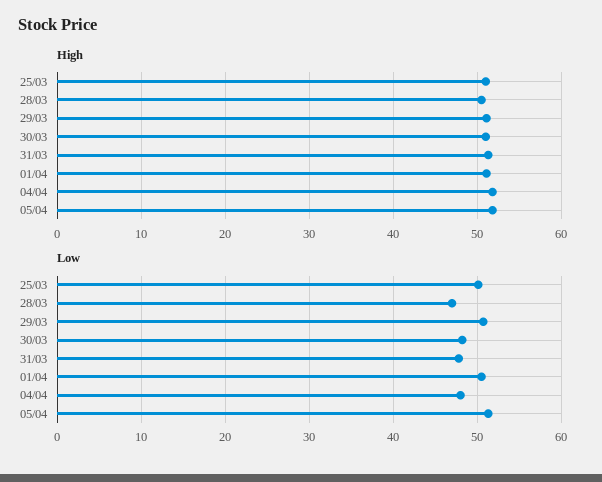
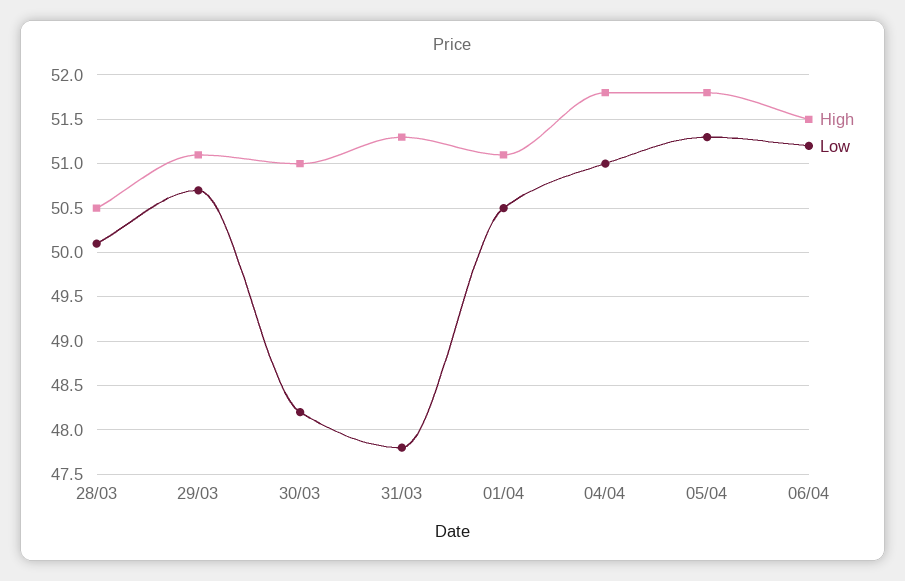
High, 25/03: 51 -> none
Low, 25/03: 50 -> none
Low, 28/03: 47 -> 50.1
Low, 04/04: 48 -> 51
High, 06/04: none -> 51.5
Low, 06/04: none -> 51.2

